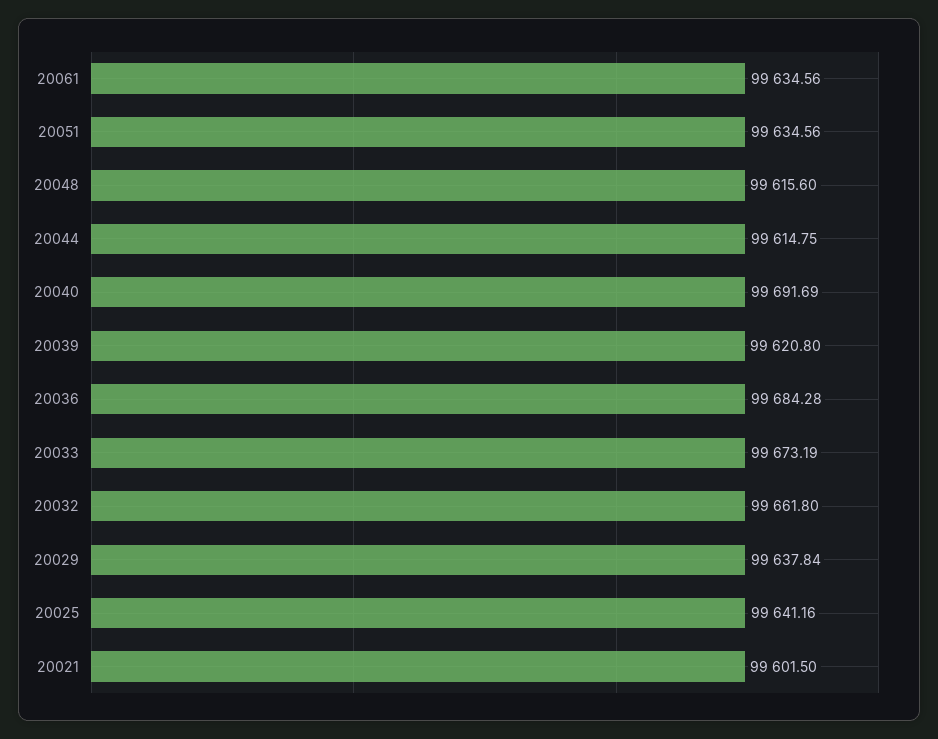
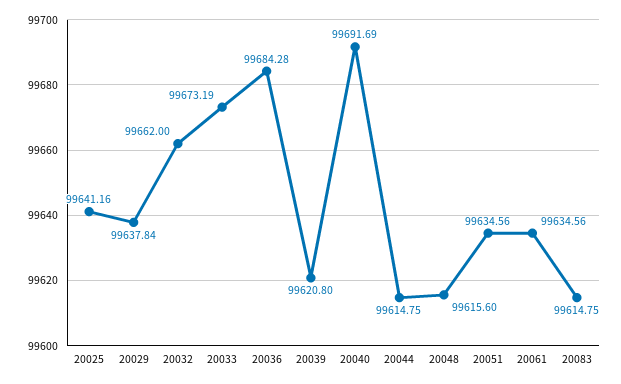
20032: 99661.8 -> 99662
20021: 99601.5 -> none
20083: none -> 99614.75

